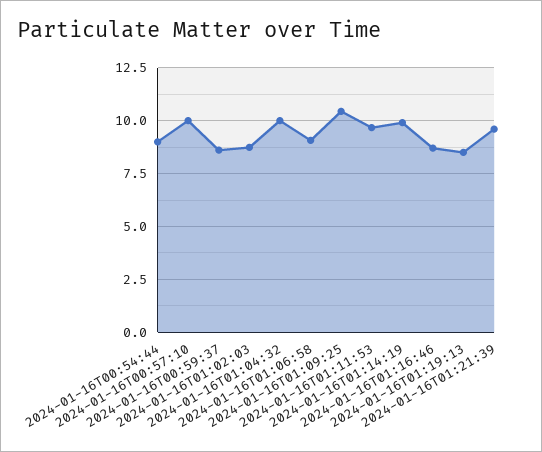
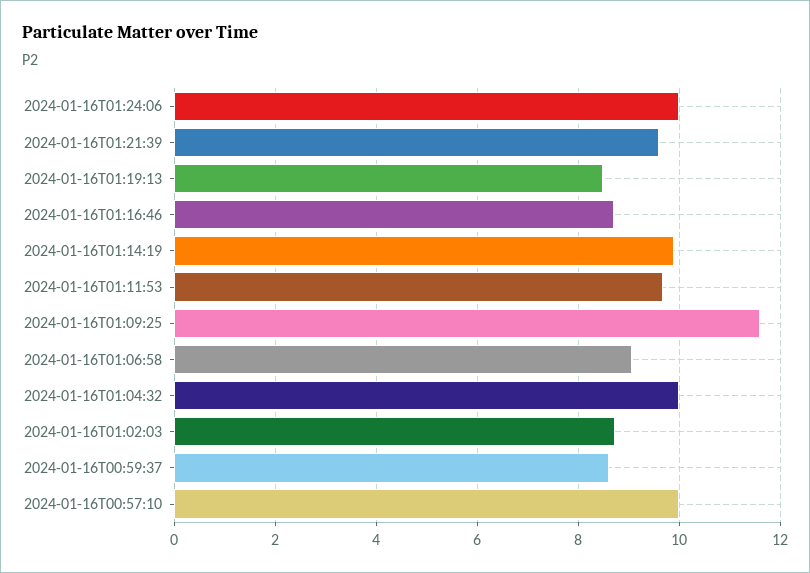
2024-01-16T00:54:44: 9 -> none
2024-01-16T01:09:25: 10.5 -> 11.6
2024-01-16T01:24:06: none -> 10

